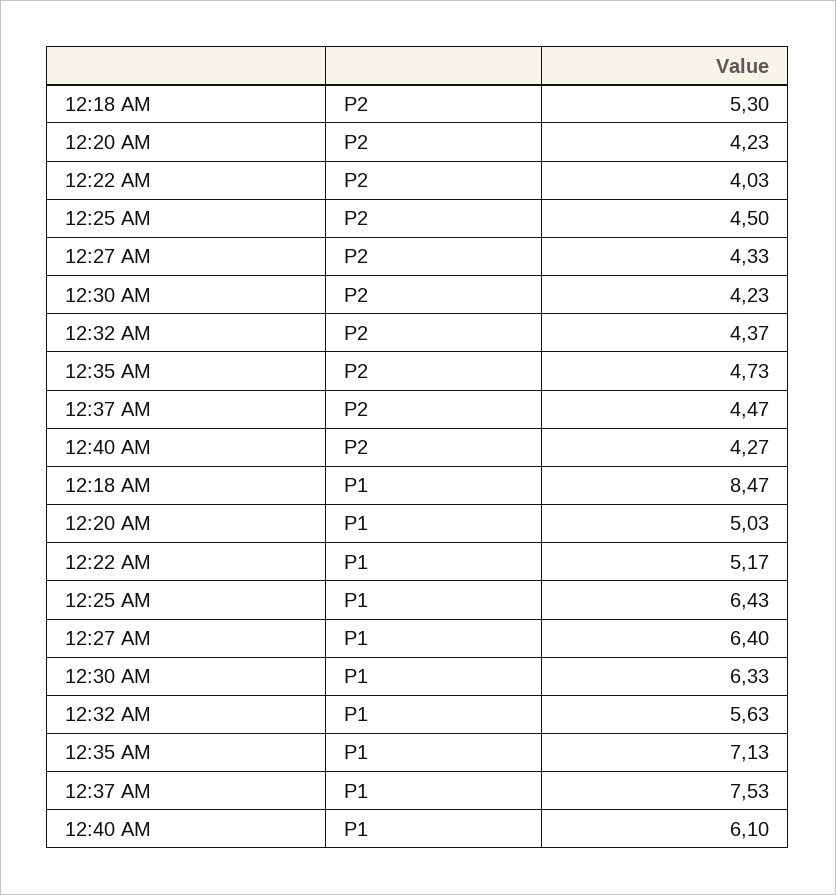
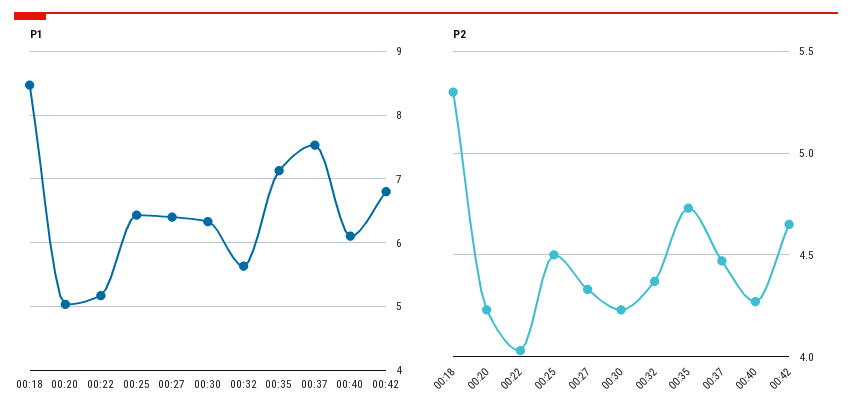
P1, 00:42: none -> 6.8
P2, 00:42: none -> 4.65

